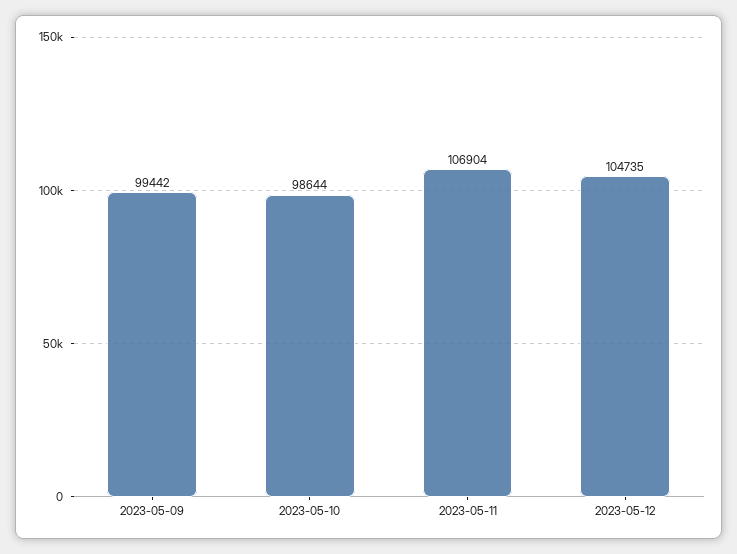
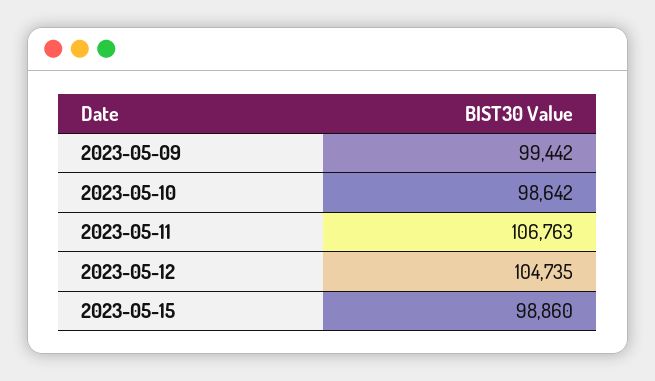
2023-05-10: 98644 -> 98642
2023-05-11: 106904 -> 106763
2023-05-15: none -> 98860

